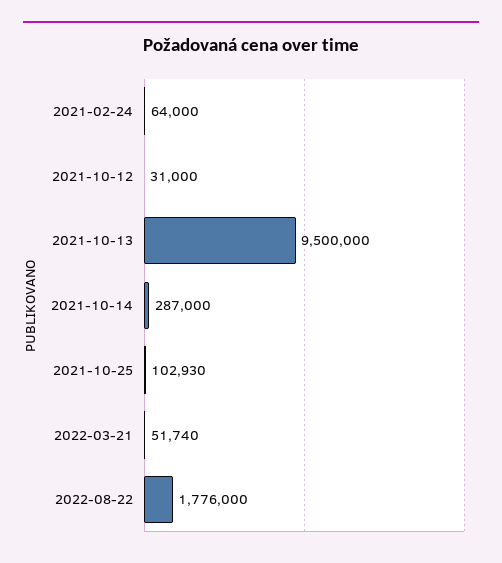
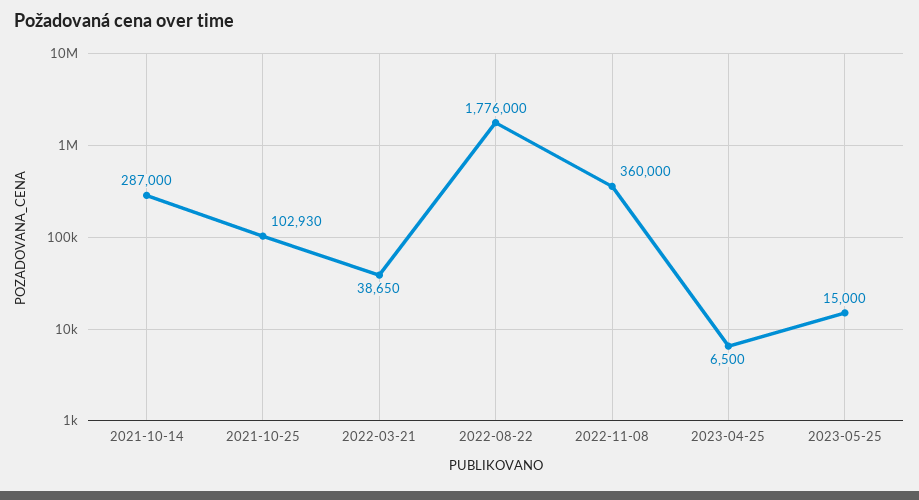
2021-02-24: 64000 -> none
2021-10-12: 31000 -> none
2021-10-13: 9500000 -> none
2022-03-21: 51740 -> 38650
2022-11-08: none -> 360000
2023-04-25: none -> 6500
2023-05-25: none -> 15000

